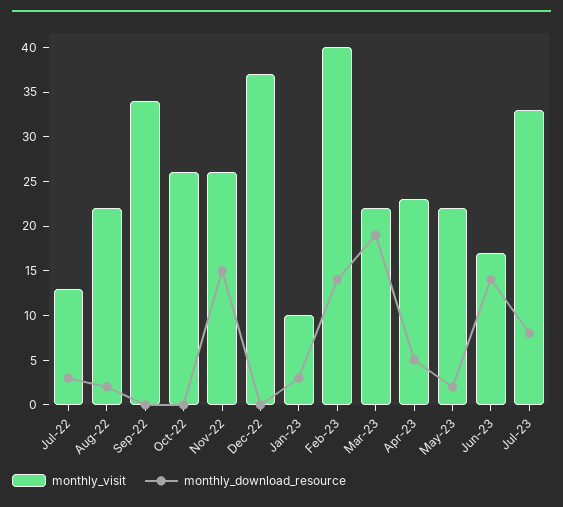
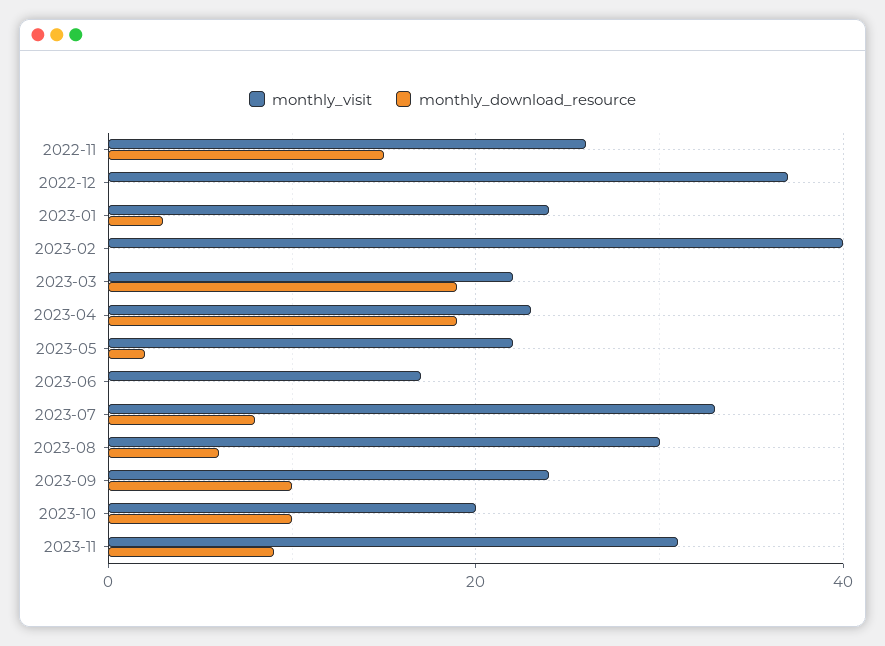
monthly_visit, Jul-22: 13 -> none
monthly_download_resource, Jul-22: 3 -> none
monthly_visit, Aug-22: 22 -> none
monthly_download_resource, Aug-22: 2 -> none
monthly_visit, Sep-22: 34 -> none
monthly_download_resource, Sep-22: 0 -> none
monthly_visit, Oct-22: 26 -> none
monthly_download_resource, Oct-22: 0 -> none
monthly_visit, Jan-23: 10 -> 25
monthly_download_resource, Feb-23: 14 -> 0
monthly_download_resource, Apr-23: 5 -> 20
monthly_download_resource, Jun-23: 14 -> 0
monthly_visit, 2023-08: none -> 30
monthly_download_resource, 2023-08: none -> 5
monthly_visit, 2023-09: none -> 25
monthly_download_resource, 2023-09: none -> 10
monthly_visit, 2023-10: none -> 20
monthly_download_resource, 2023-10: none -> 10
monthly_visit, 2023-11: none -> 30
monthly_download_resource, 2023-11: none -> 10

